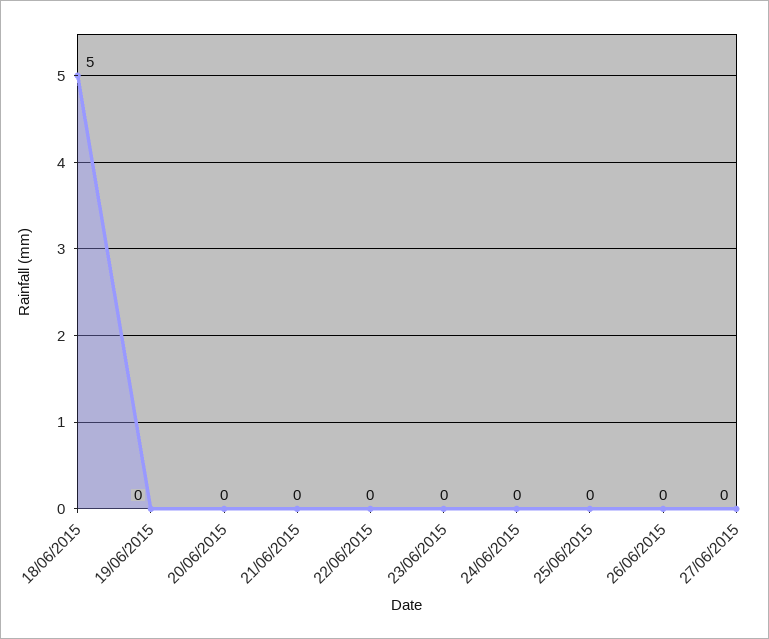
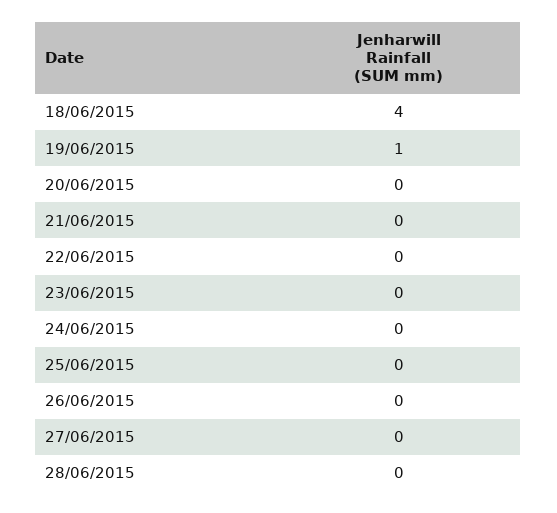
18/06/2015: 5 -> 4
19/06/2015: 0 -> 1
28/06/2015: none -> 0

